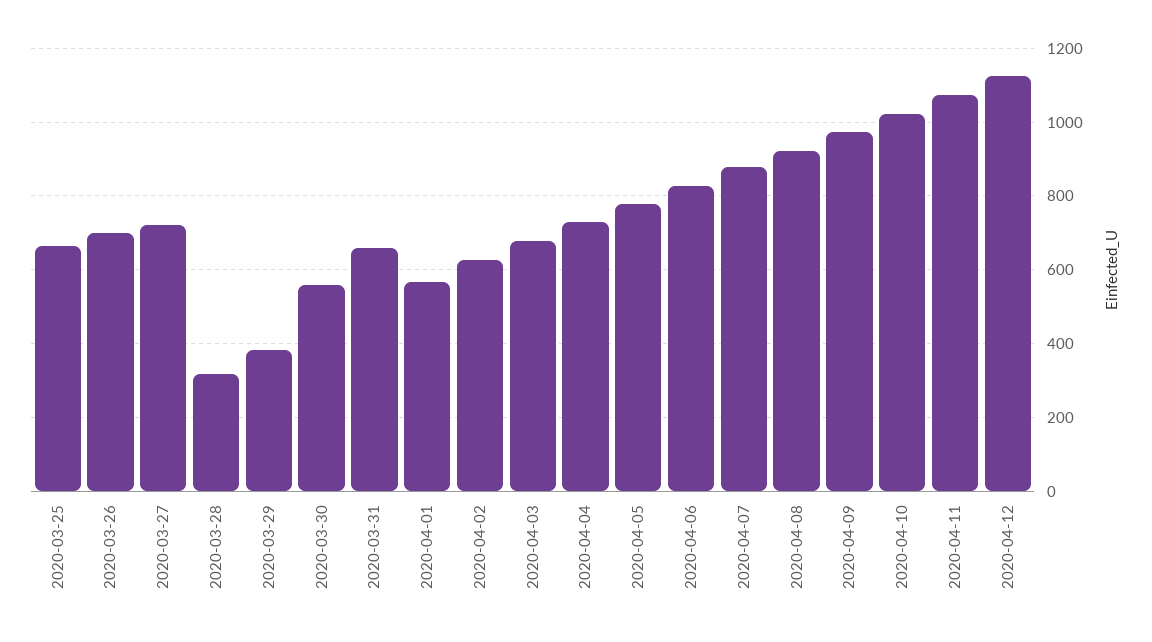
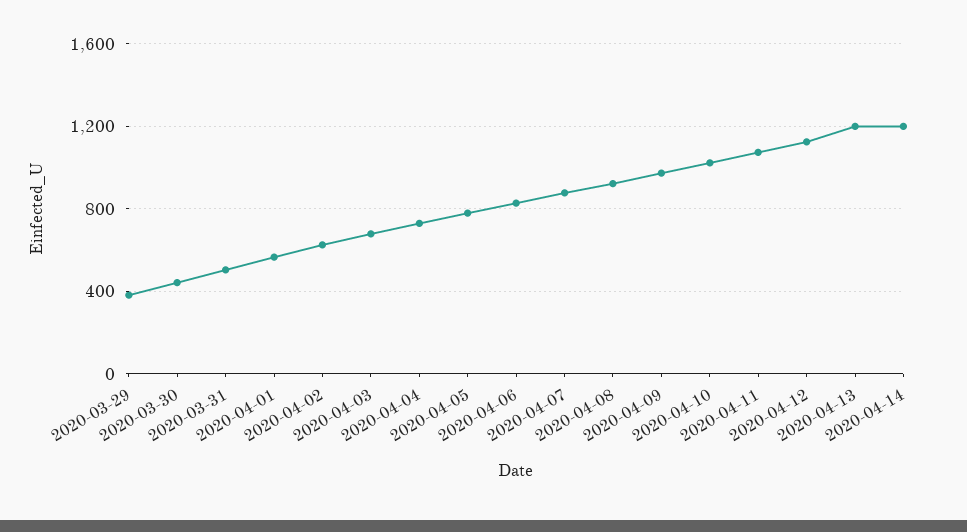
2020-03-25: 660 -> none
2020-03-26: 700 -> none
2020-03-27: 720 -> none
2020-03-28: 320 -> none
2020-03-30: 560 -> 450
2020-03-31: 660 -> 500
2020-04-13: none -> 1200
2020-04-14: none -> 1200

